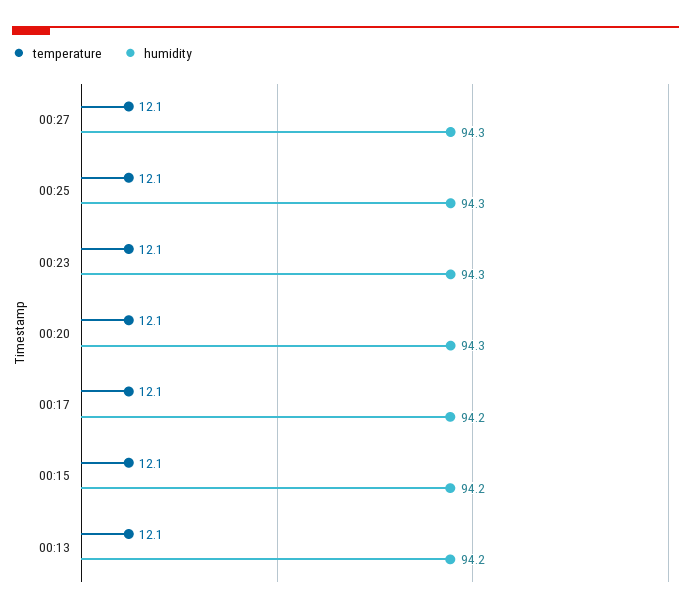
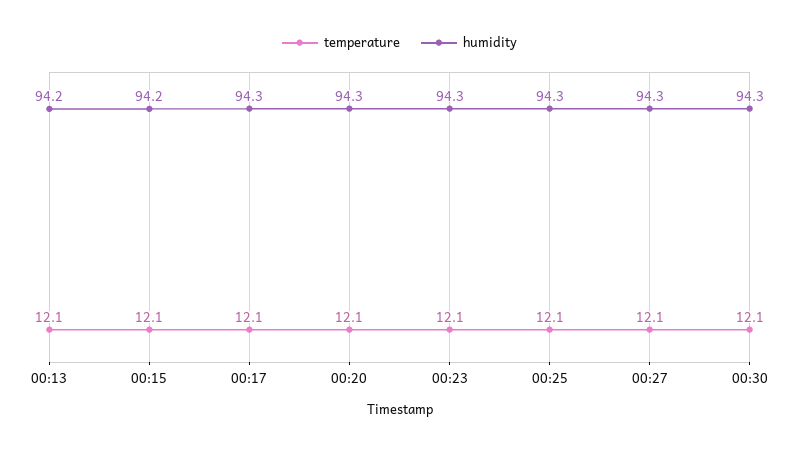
humidity, 00:17: 94.2 -> 94.3
temperature, 00:30: none -> 12.1
humidity, 00:30: none -> 94.3

